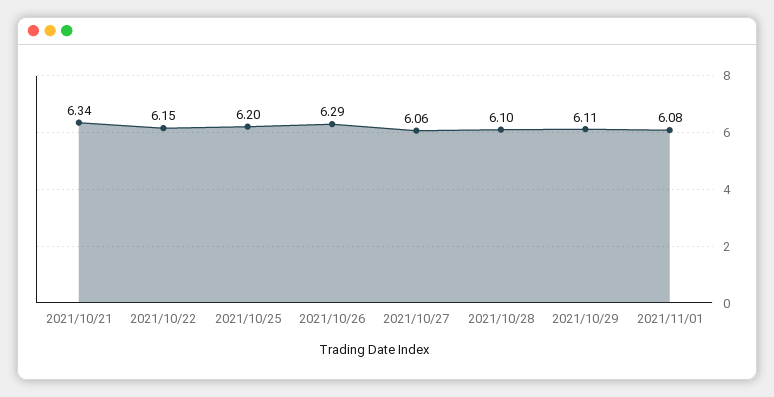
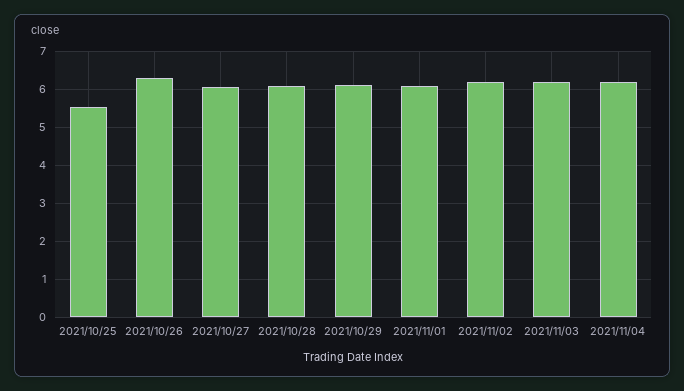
2021/10/21: 6.34 -> none
2021/10/22: 6.15 -> none
2021/10/25: 6.2 -> 5.6
2021/11/02: none -> 6.2
2021/11/03: none -> 6.2
2021/11/04: none -> 6.2

